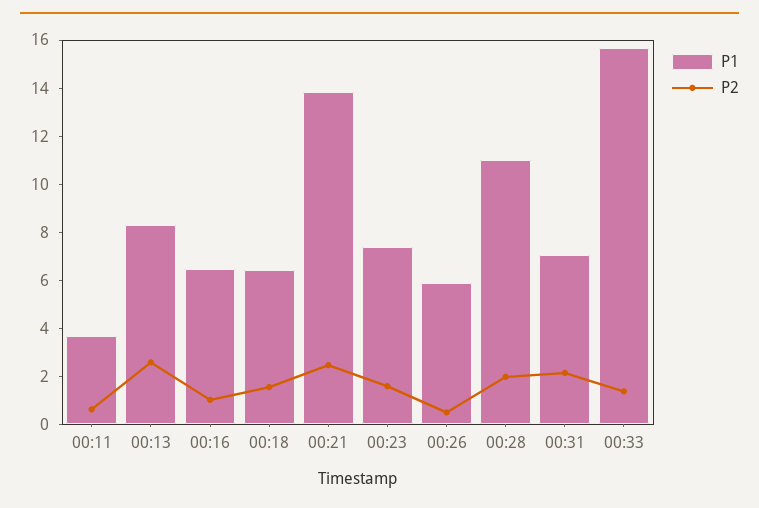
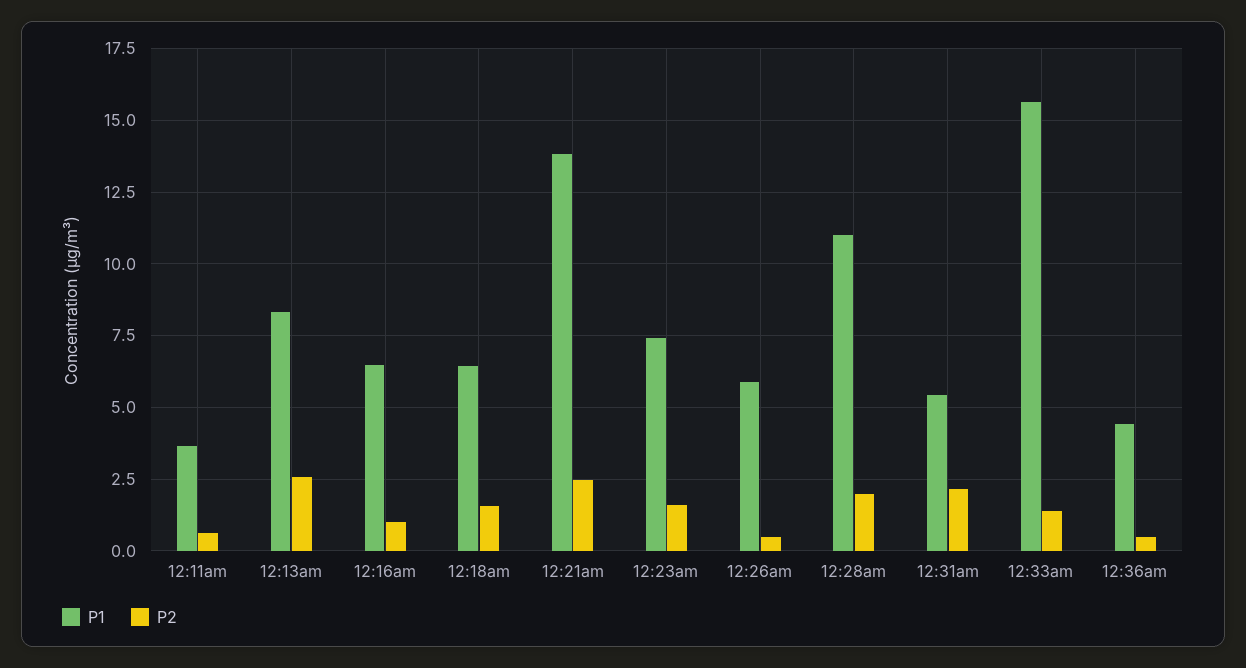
P1, 00:31: 7 -> 5.5
P1, 12:36am: none -> 4.5
P2, 12:36am: none -> 0.5

